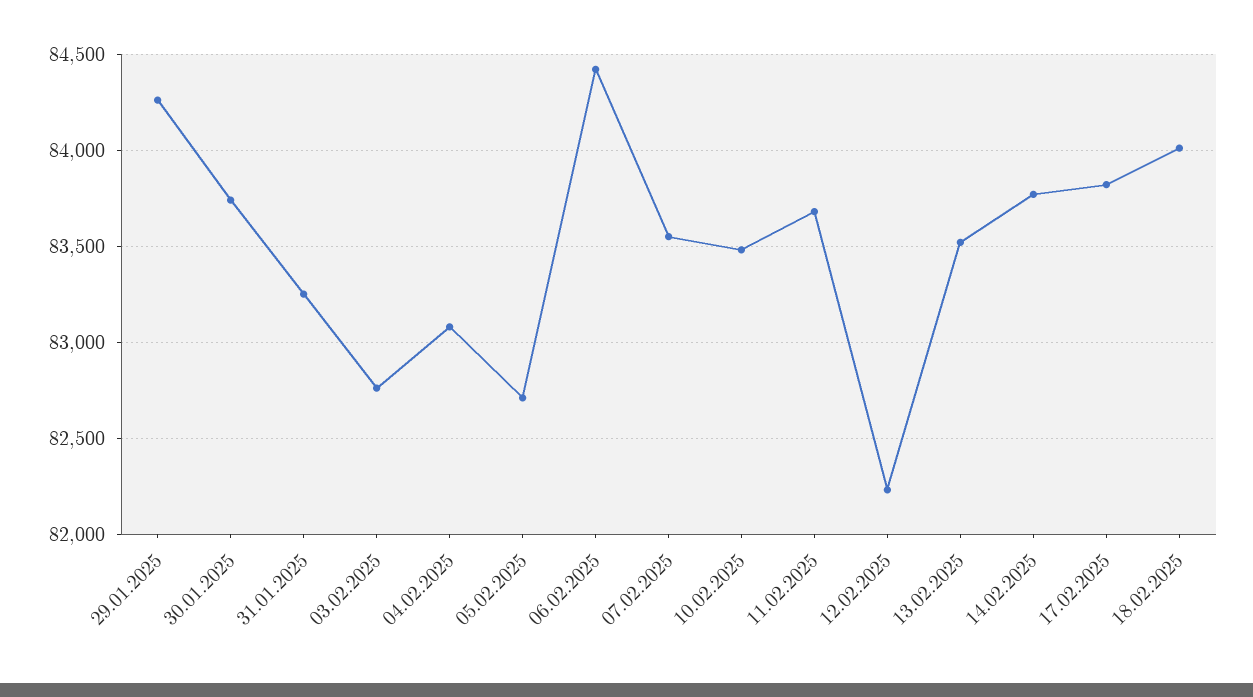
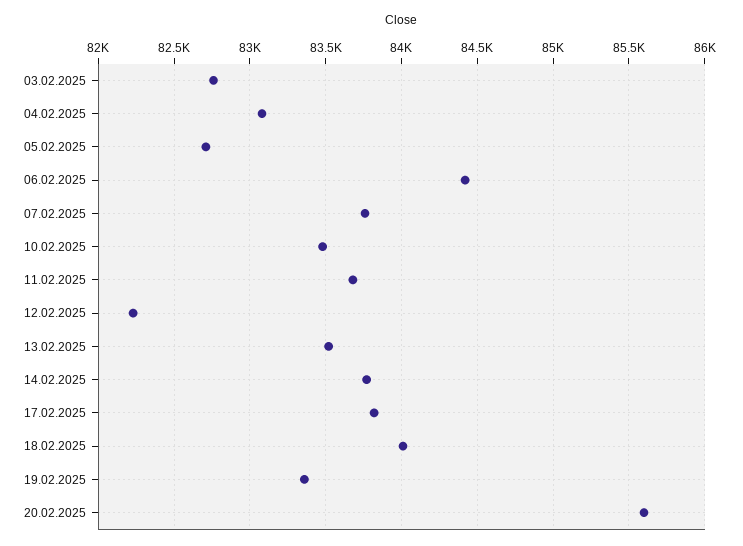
29.01.2025: 84250 -> none
30.01.2025: 83750 -> none
31.01.2025: 83250 -> none
07.02.2025: 83550 -> 83750
19.02.2025: none -> 83350
20.02.2025: none -> 85600

